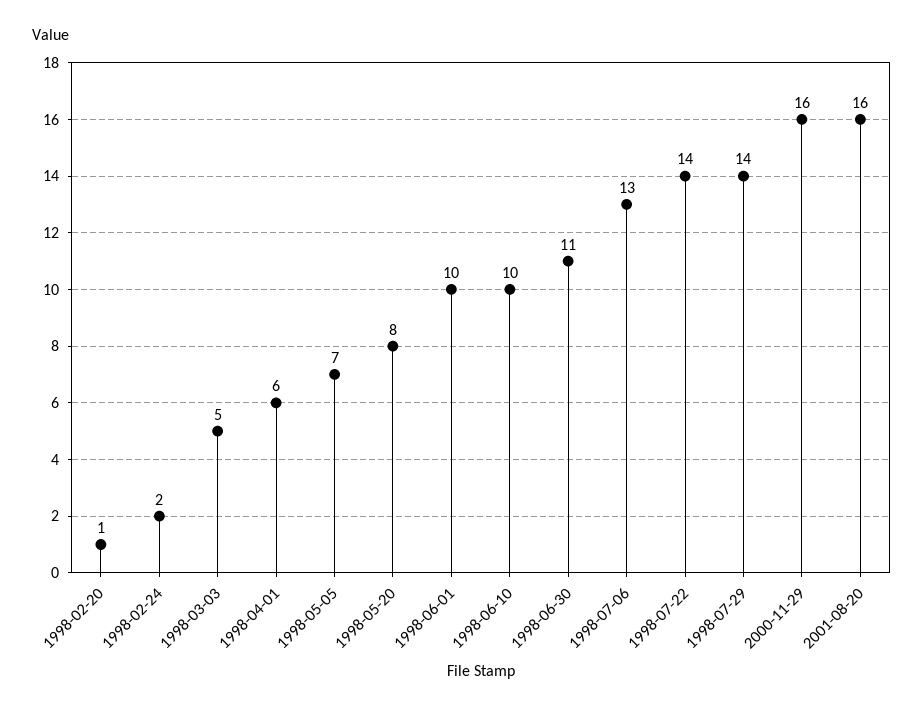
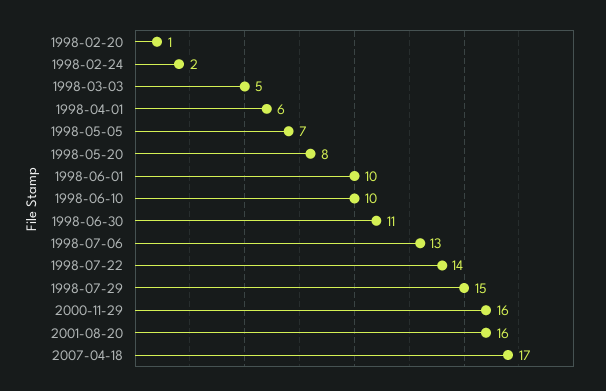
1998-07-29: 14 -> 15
2007-04-18: none -> 17

